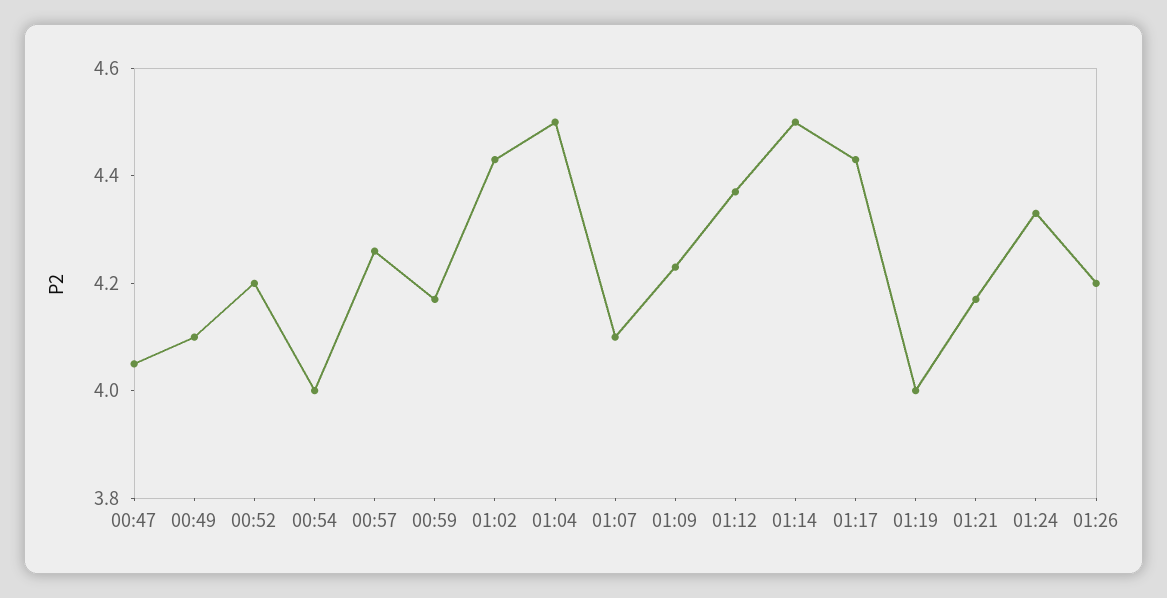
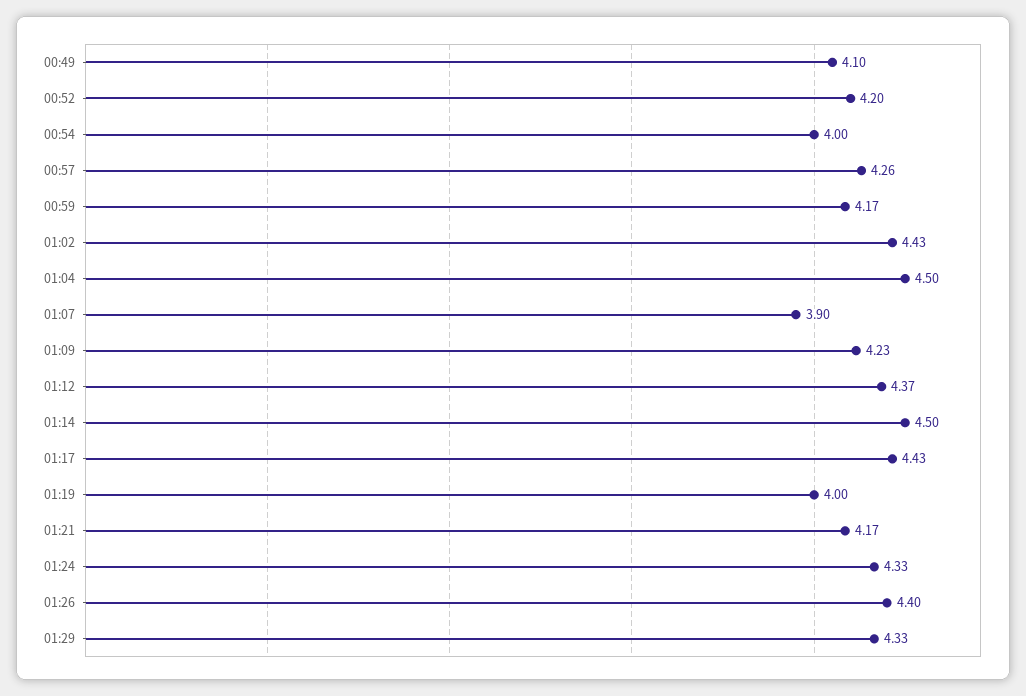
00:47: 4.05 -> none
01:07: 4.1 -> 3.9
01:26: 4.2 -> 4.4
01:29: none -> 4.33

